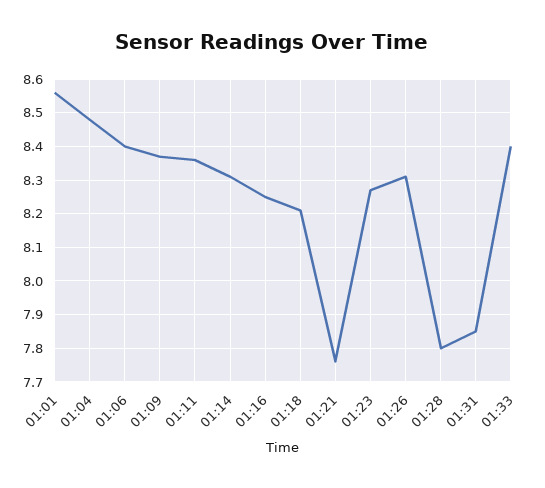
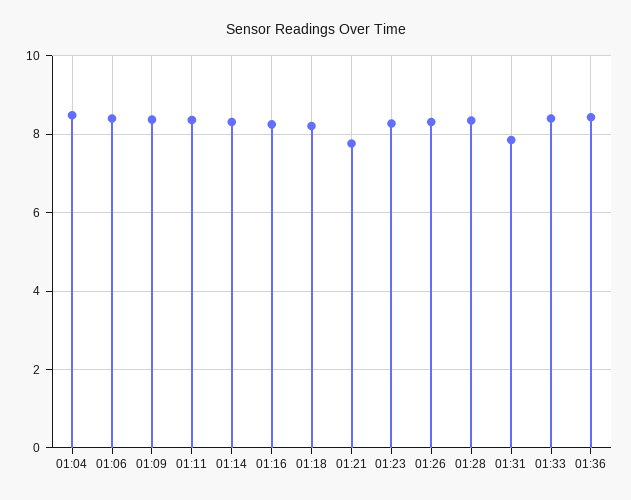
01:01: 8.55 -> none
01:28: 7.8 -> 8.4
01:36: none -> 8.4

